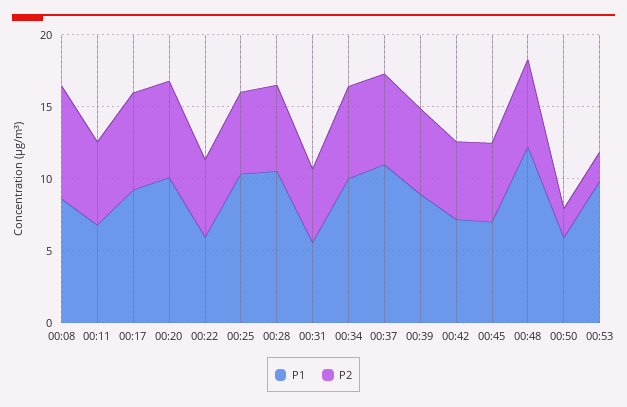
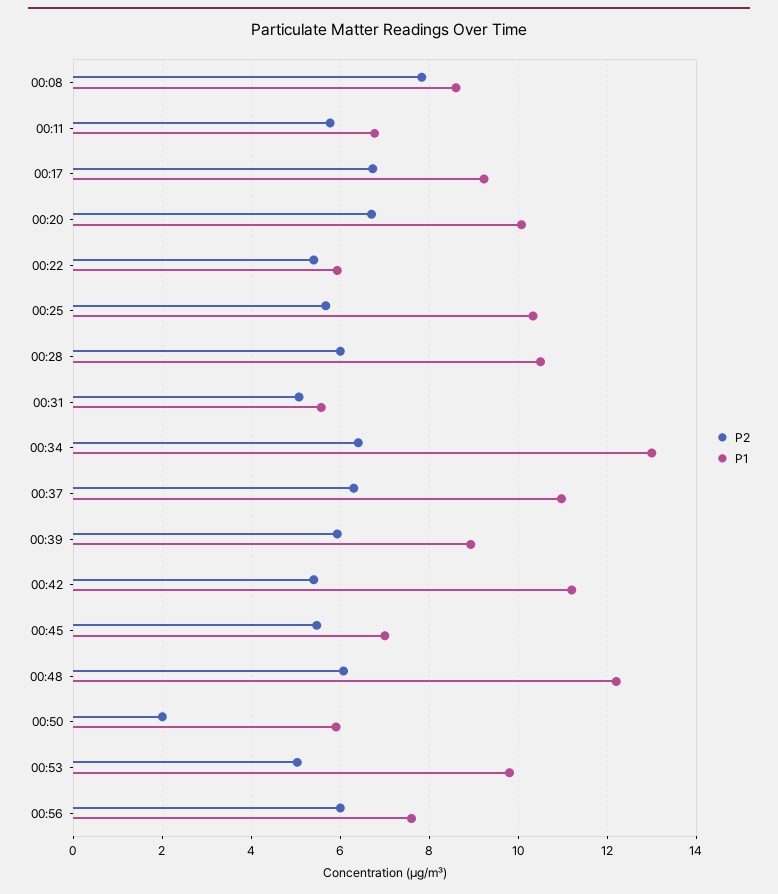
P1, 00:34: 10 -> 13
P1, 00:42: 7 -> 11.2
P2, 00:53: 2 -> 5
P2, 00:56: none -> 6
P1, 00:56: none -> 7.6

